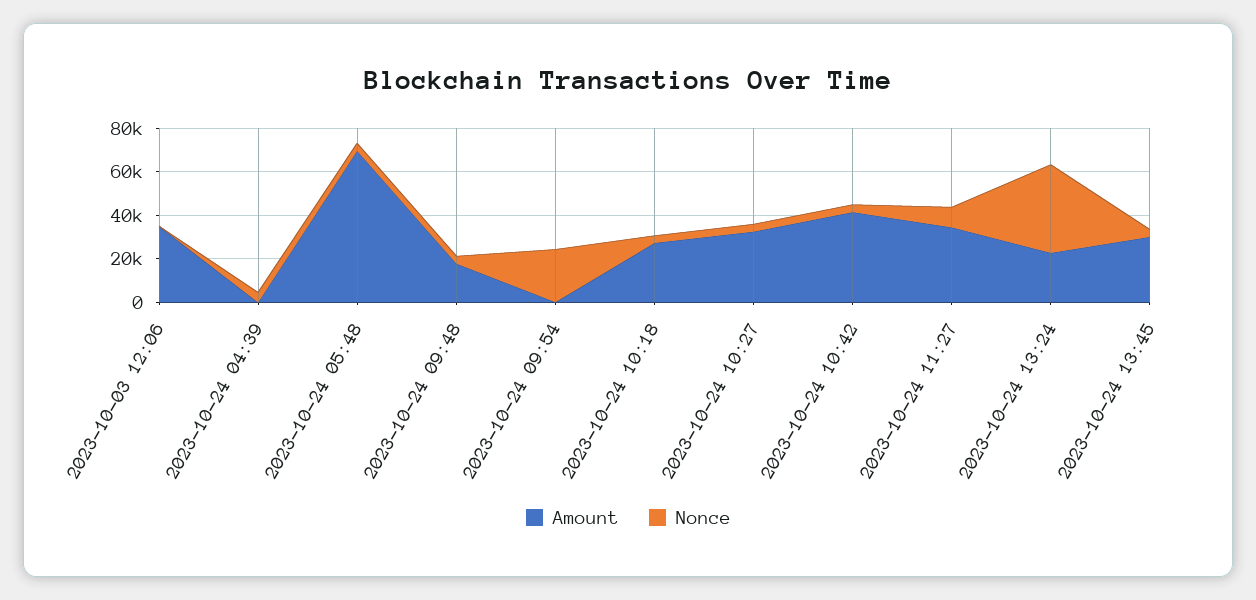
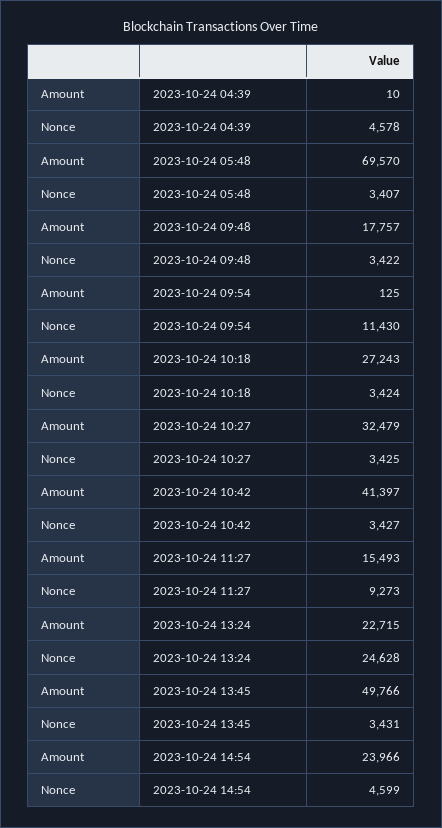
Amount, 2023-10-03 12:06: 35000 -> none
Nonce, 2023-10-03 12:06: 0 -> none
Nonce, 2023-10-24 09:54: 25000 -> 11430
Amount, 2023-10-24 11:27: 35000 -> 15493
Nonce, 2023-10-24 13:24: 40000 -> 24628
Amount, 2023-10-24 13:45: 30000 -> 49766
Amount, 2023-10-24 14:54: none -> 23966
Nonce, 2023-10-24 14:54: none -> 4599

